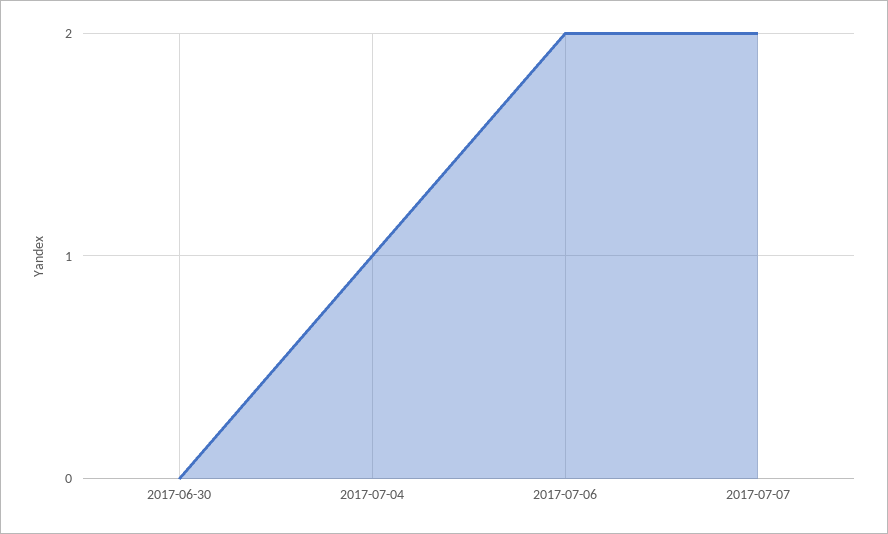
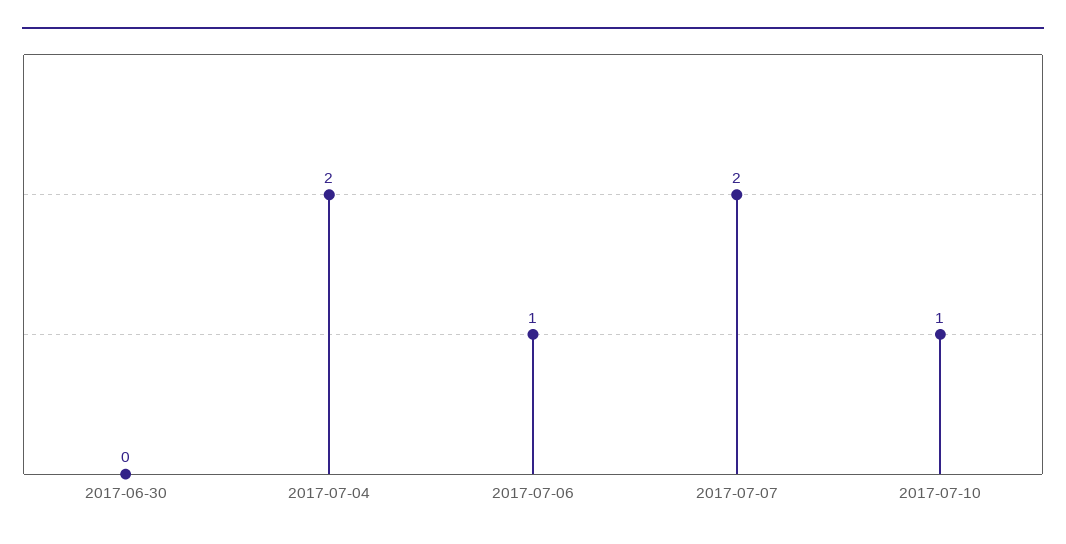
2017-07-04: 1 -> 2
2017-07-06: 2 -> 1
2017-07-10: none -> 1

